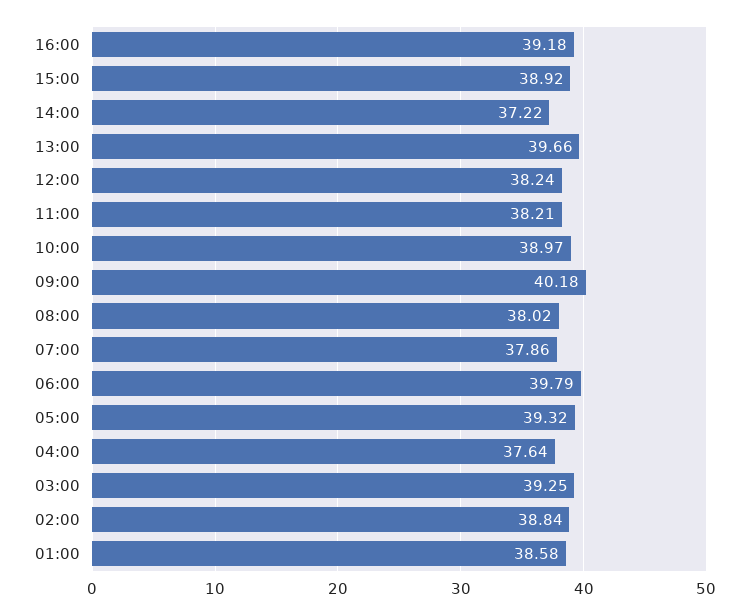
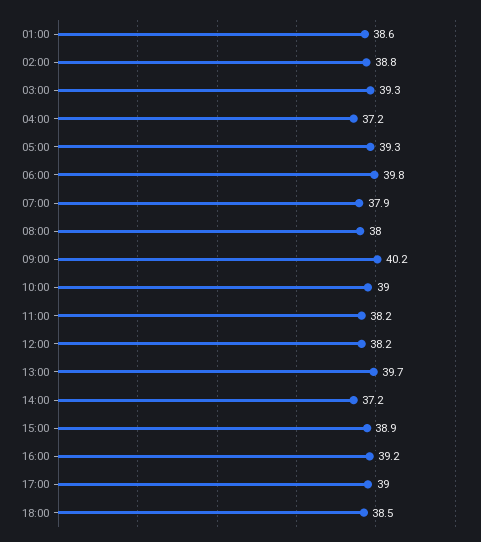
04:00: 37.64 -> 37.2
17:00: none -> 39
18:00: none -> 38.5

